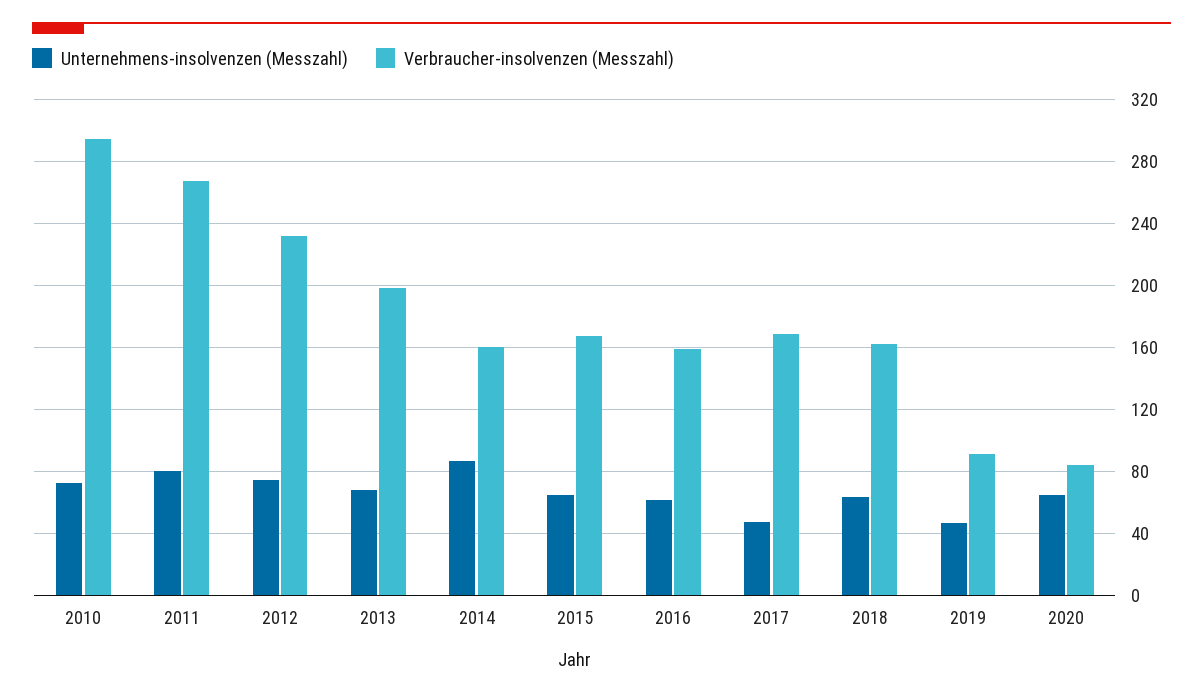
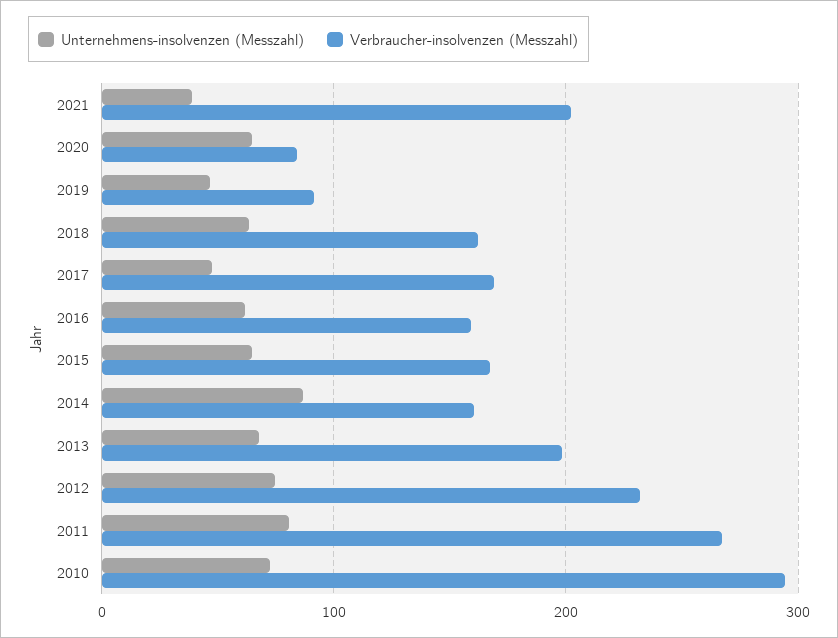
Unternehmens-insolvenzen (Messzahl), 2021: none -> 40
Verbraucher-insolvenzen (Messzahl), 2021: none -> 200

